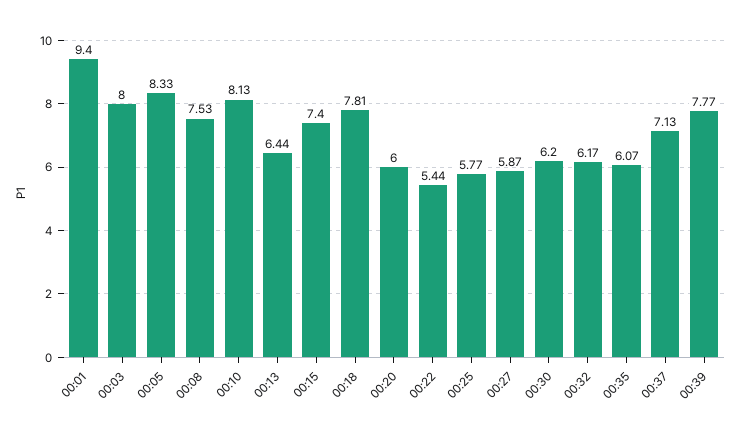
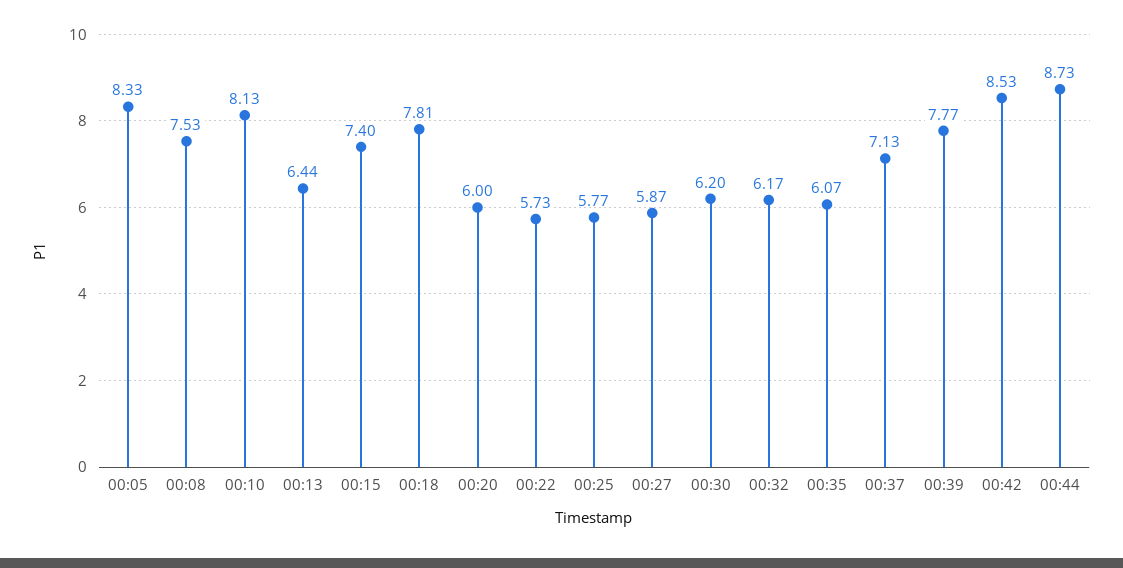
00:01: 9.4 -> none
00:03: 8 -> none
00:22: 5.44 -> 5.73
00:42: none -> 8.53
00:44: none -> 8.73

